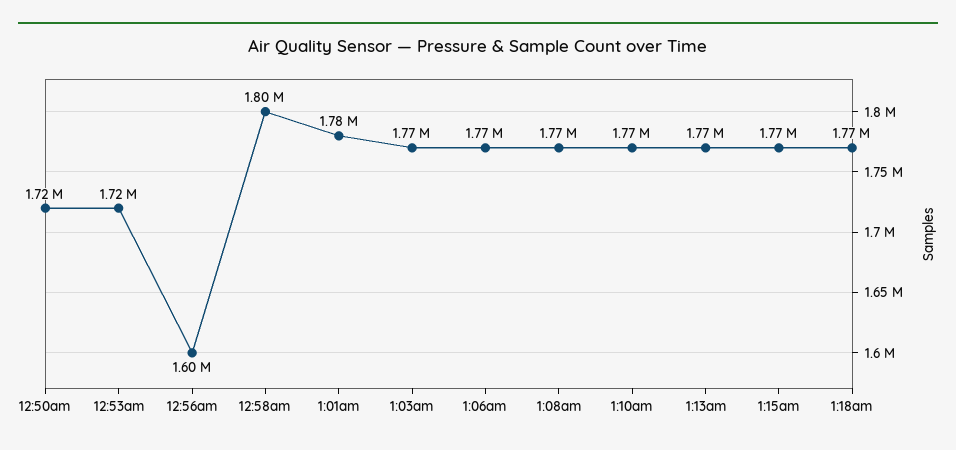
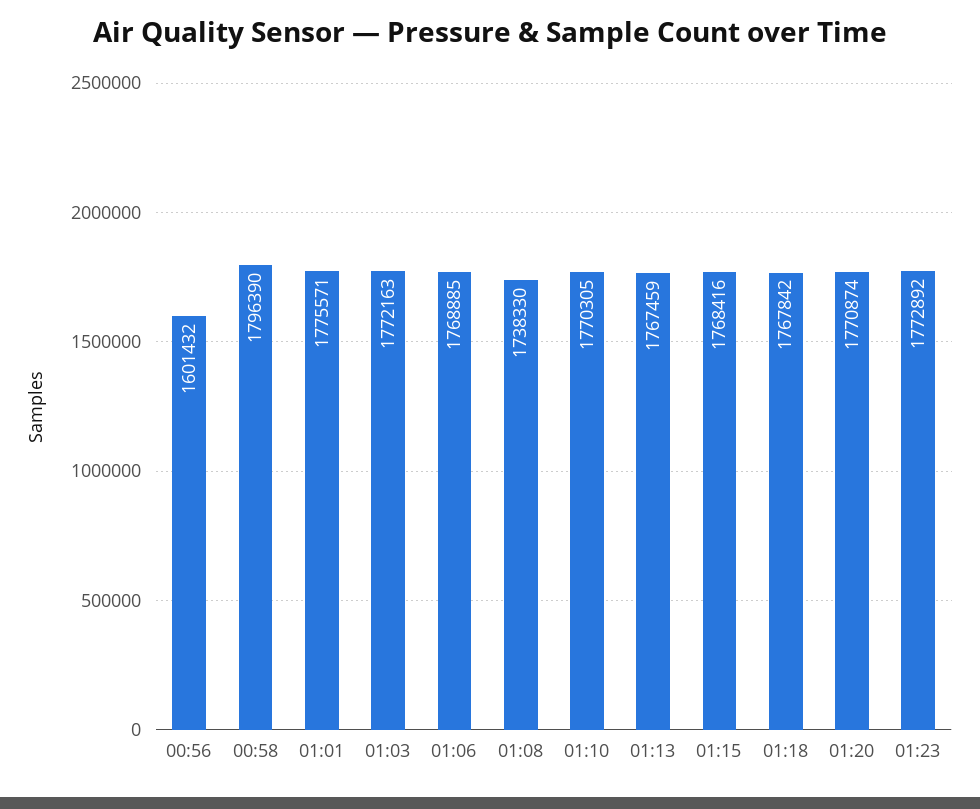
12:50am: 1720000 -> none
12:53am: 1720000 -> none
1:08am: 1770000 -> 1738330
01:20: none -> 1770874
01:23: none -> 1772892

